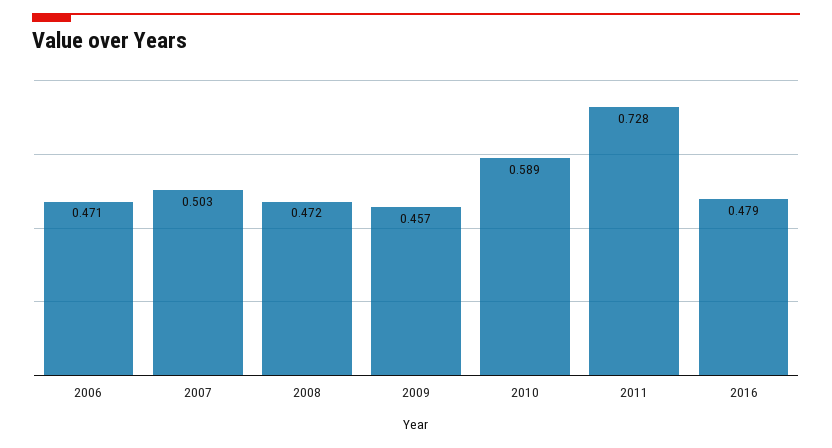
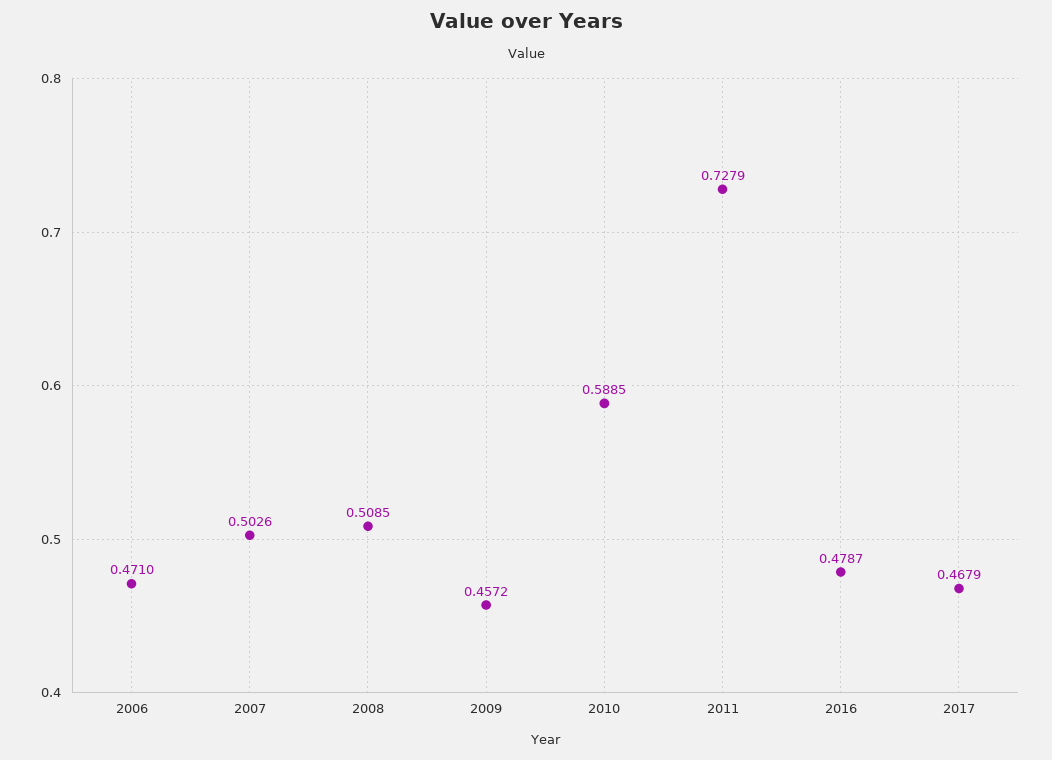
2008: 0.472 -> 0.5085
2017: none -> 0.4679

